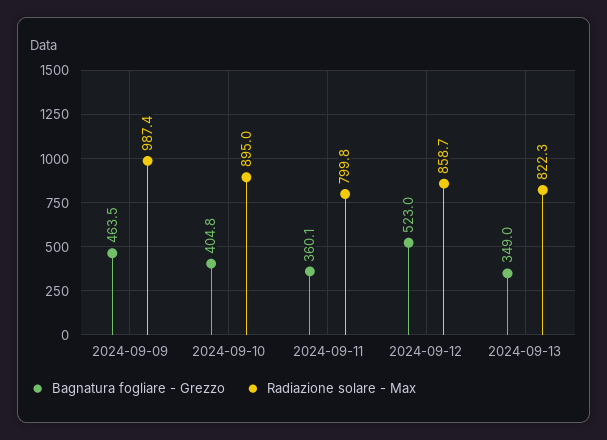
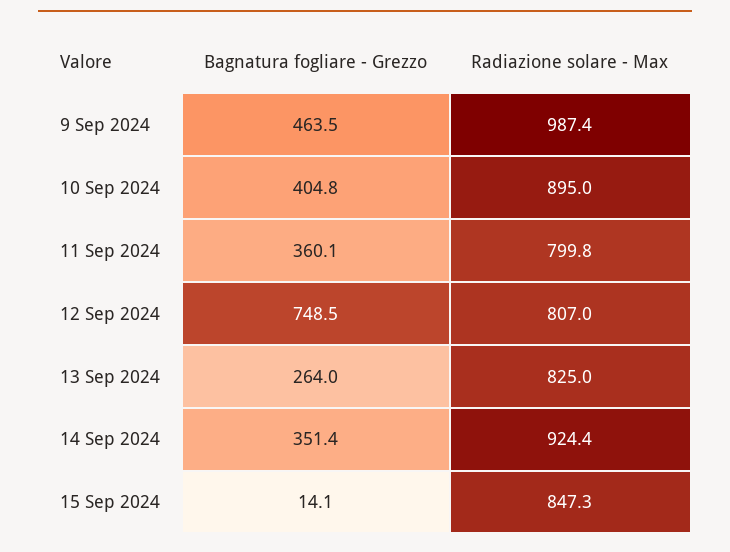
Bagnatura fogliare - Grezzo, 2024-09-12: 523 -> 748.5
Radiazione solare - Max, 2024-09-12: 858.7 -> 807
Bagnatura fogliare - Grezzo, 2024-09-13: 349 -> 264
Radiazione solare - Max, 2024-09-13: 822.3 -> 825
Bagnatura fogliare - Grezzo, 14 Sep 2024: none -> 351.4
Radiazione solare - Max, 14 Sep 2024: none -> 924.4
Bagnatura fogliare - Grezzo, 15 Sep 2024: none -> 14.1
Radiazione solare - Max, 15 Sep 2024: none -> 847.3

